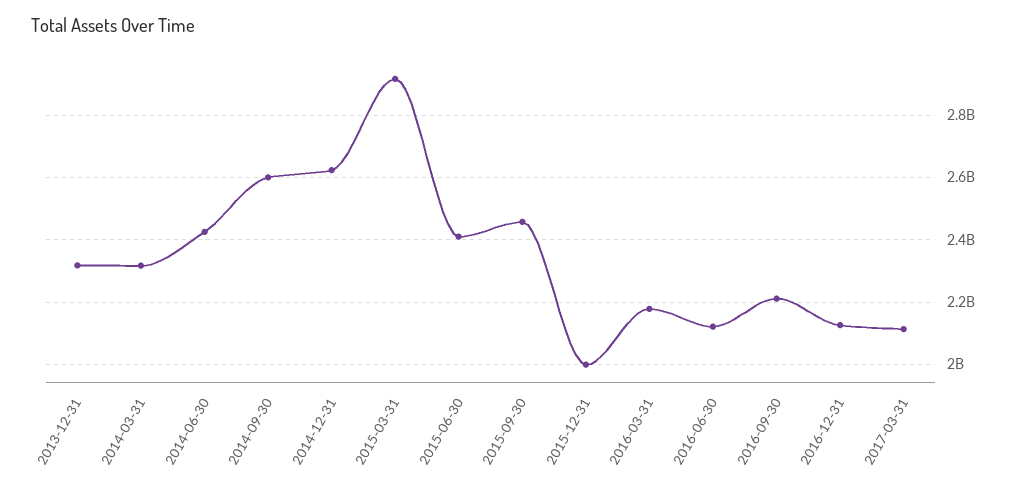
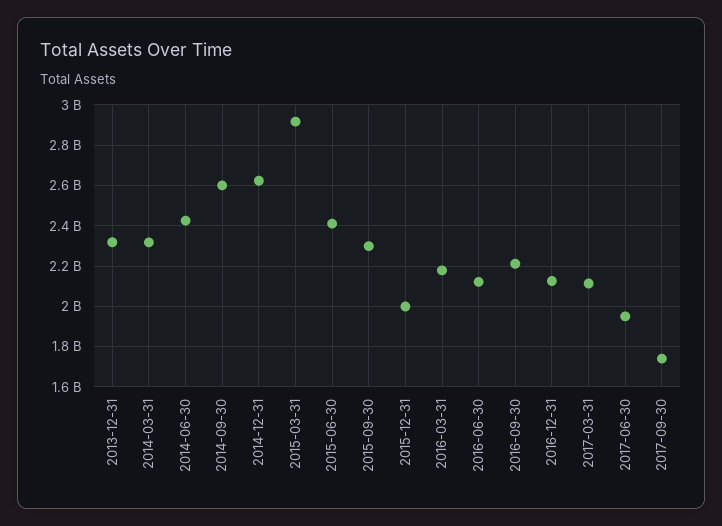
2015-09-30: 2460000000 -> 2300000000
2017-06-30: none -> 1950000000
2017-09-30: none -> 1750000000

